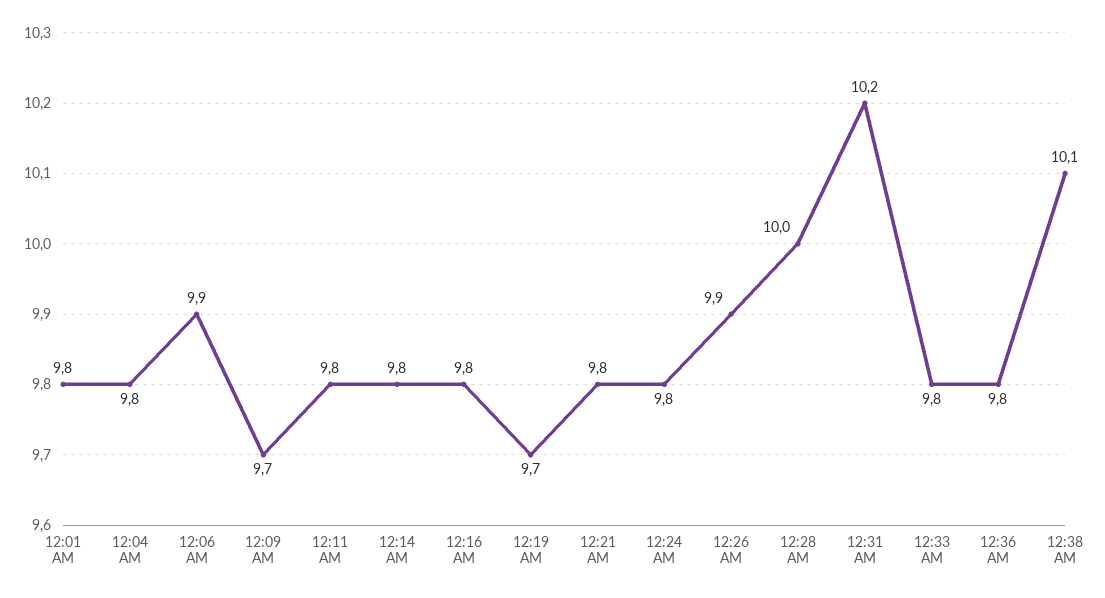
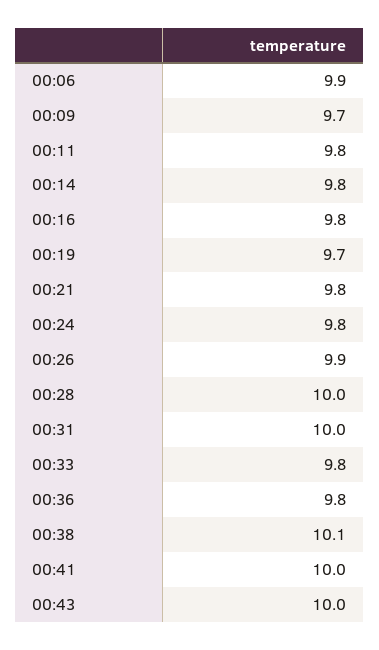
12:01 AM: 9.8 -> none
12:04 AM: 9.8 -> none
12:31 AM: 10.2 -> 10
00:41: none -> 10
00:43: none -> 10

